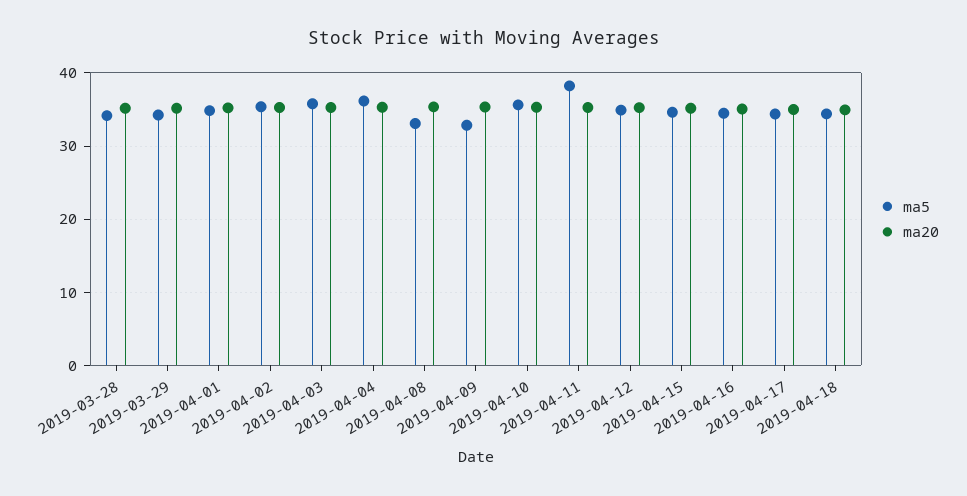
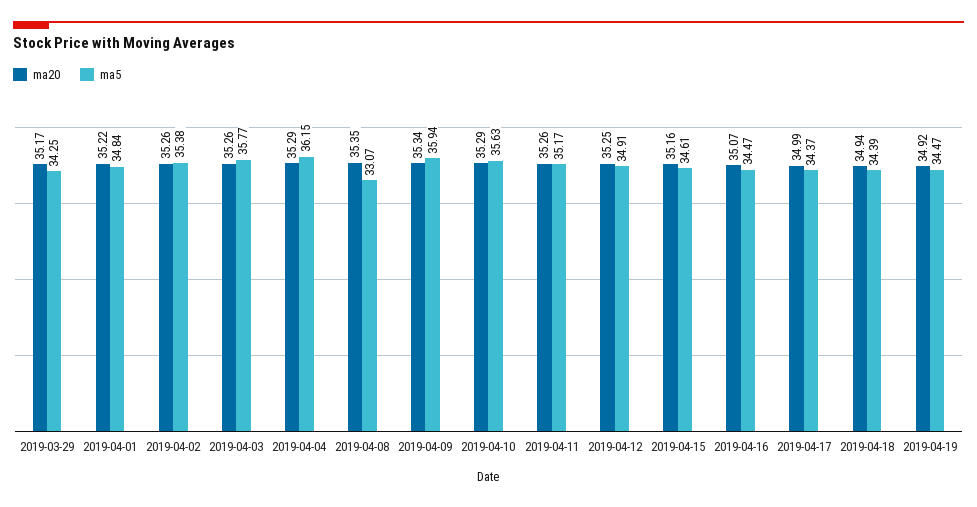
ma5, 2019-03-28: 34 -> none
ma20, 2019-03-28: 35 -> none
ma5, 2019-04-09: 33 -> 35.94
ma5, 2019-04-11: 38 -> 35.17
ma20, 2019-04-19: none -> 34.92
ma5, 2019-04-19: none -> 34.47

